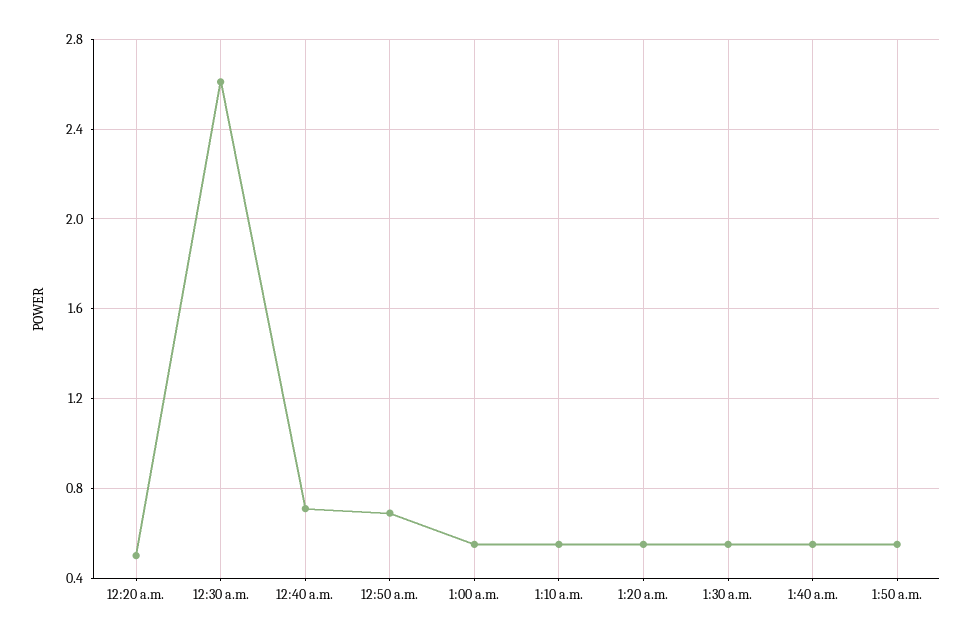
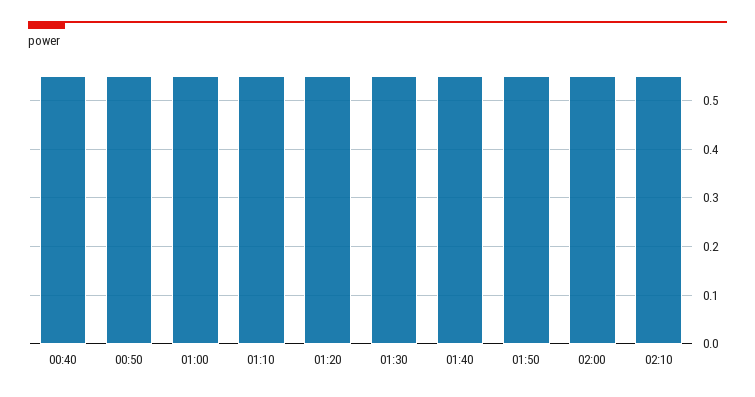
12:20 a.m.: 0.5 -> none
12:30 a.m.: 2.6 -> none
12:40 a.m.: 0.7 -> 0.55
12:50 a.m.: 0.7 -> 0.55
02:00: none -> 0.55
02:10: none -> 0.55

